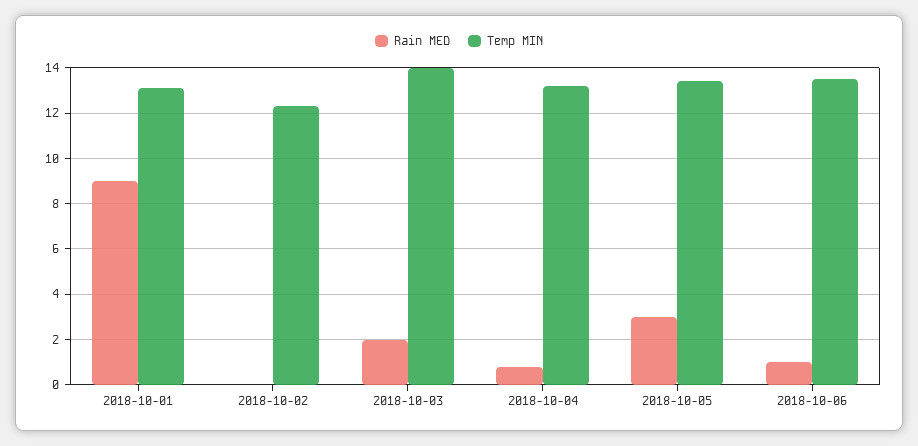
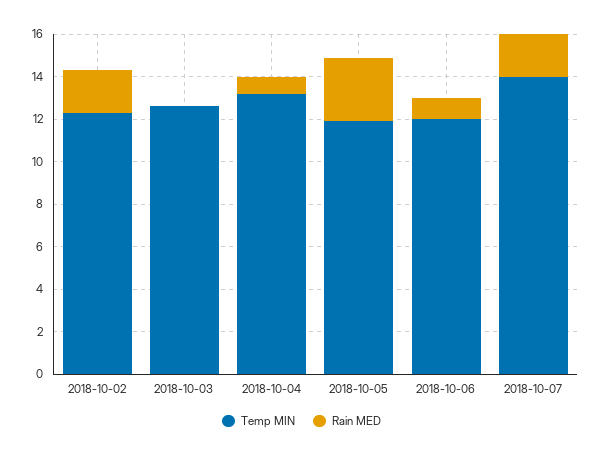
Rain MED, 2018-10-01: 9 -> none
Temp MIN, 2018-10-01: 13 -> none
Rain MED, 2018-10-02: 0 -> 2
Rain MED, 2018-10-03: 2 -> 0
Temp MIN, 2018-10-03: 14 -> 12.5
Temp MIN, 2018-10-05: 13.5 -> 12
Temp MIN, 2018-10-06: 13.5 -> 12
Temp MIN, 2018-10-07: none -> 14
Rain MED, 2018-10-07: none -> 2

